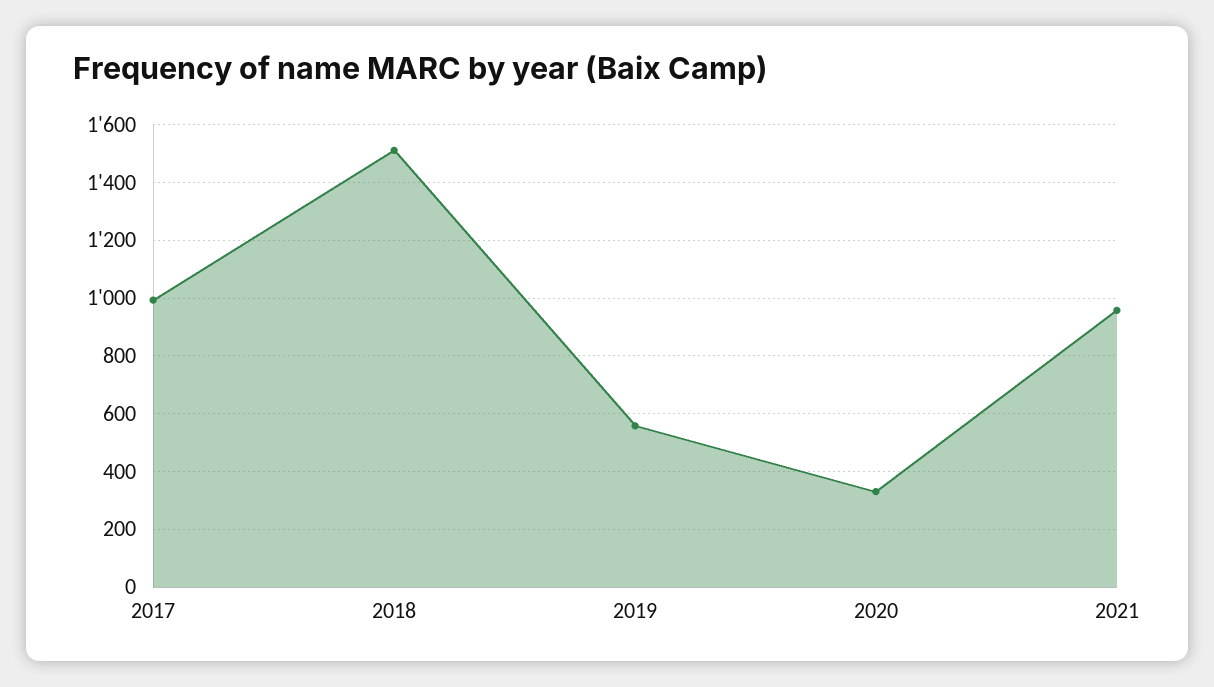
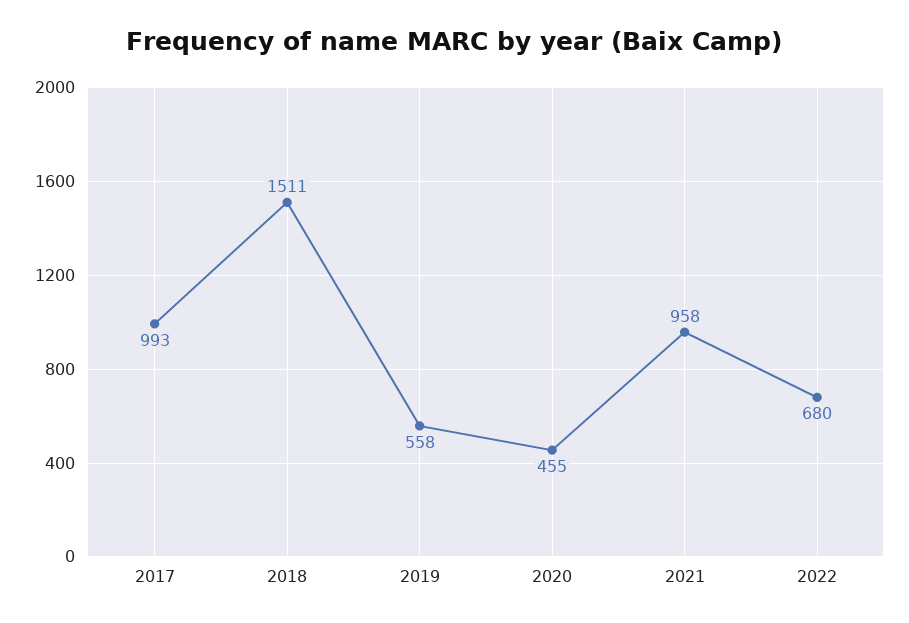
2020: 325 -> 455
2022: none -> 680

